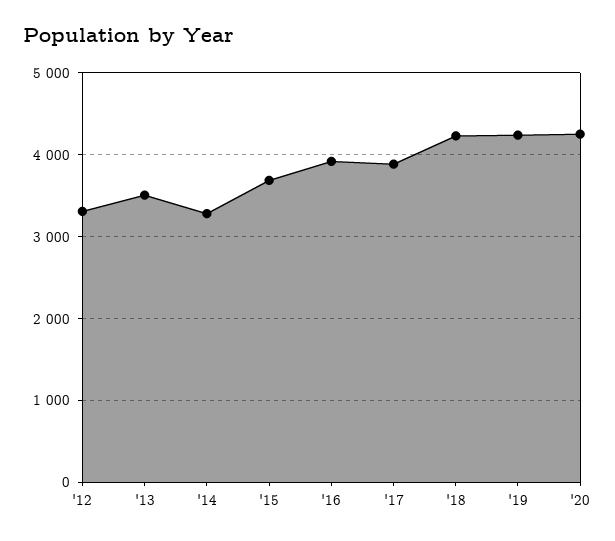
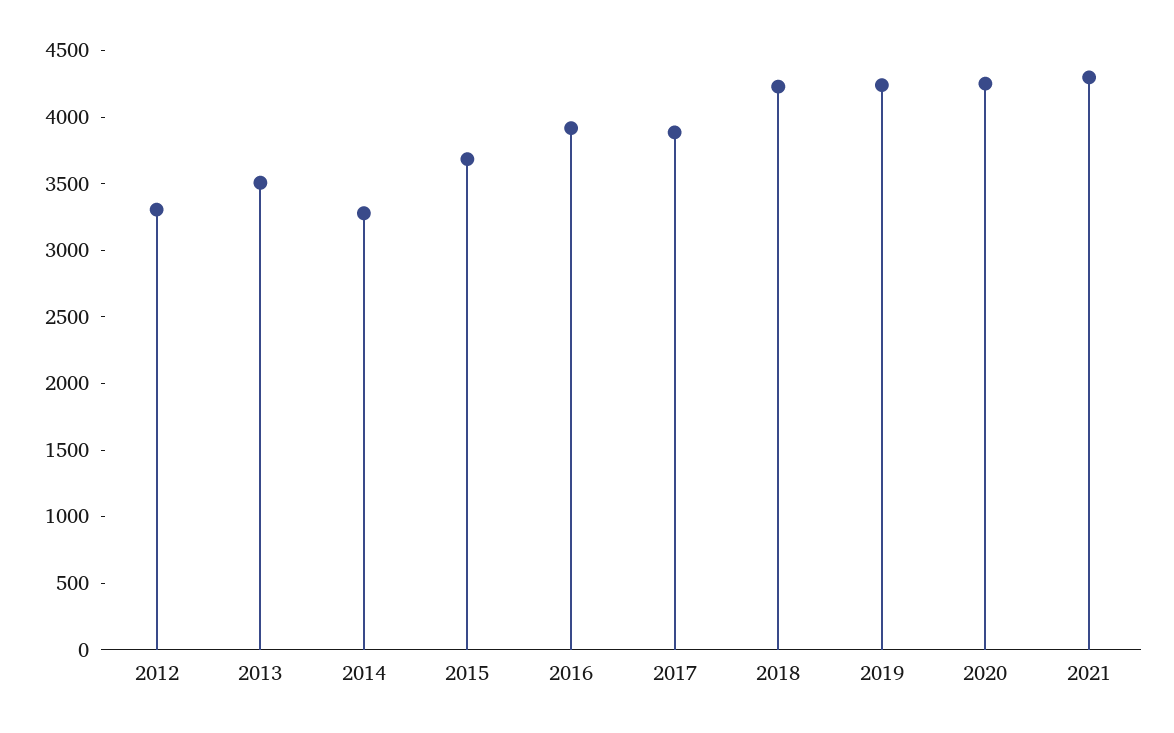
2021: none -> 4300

